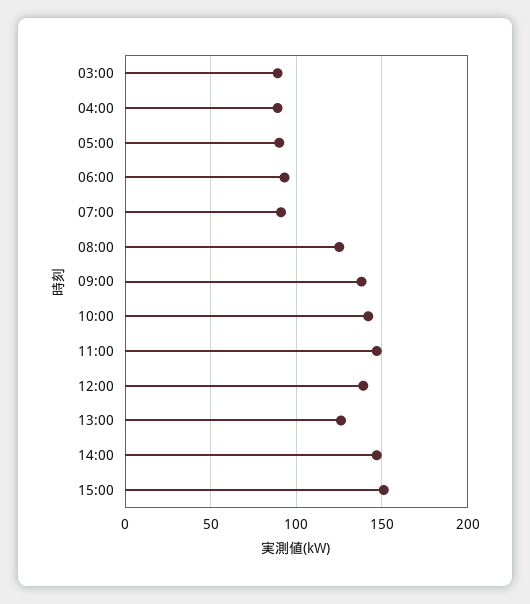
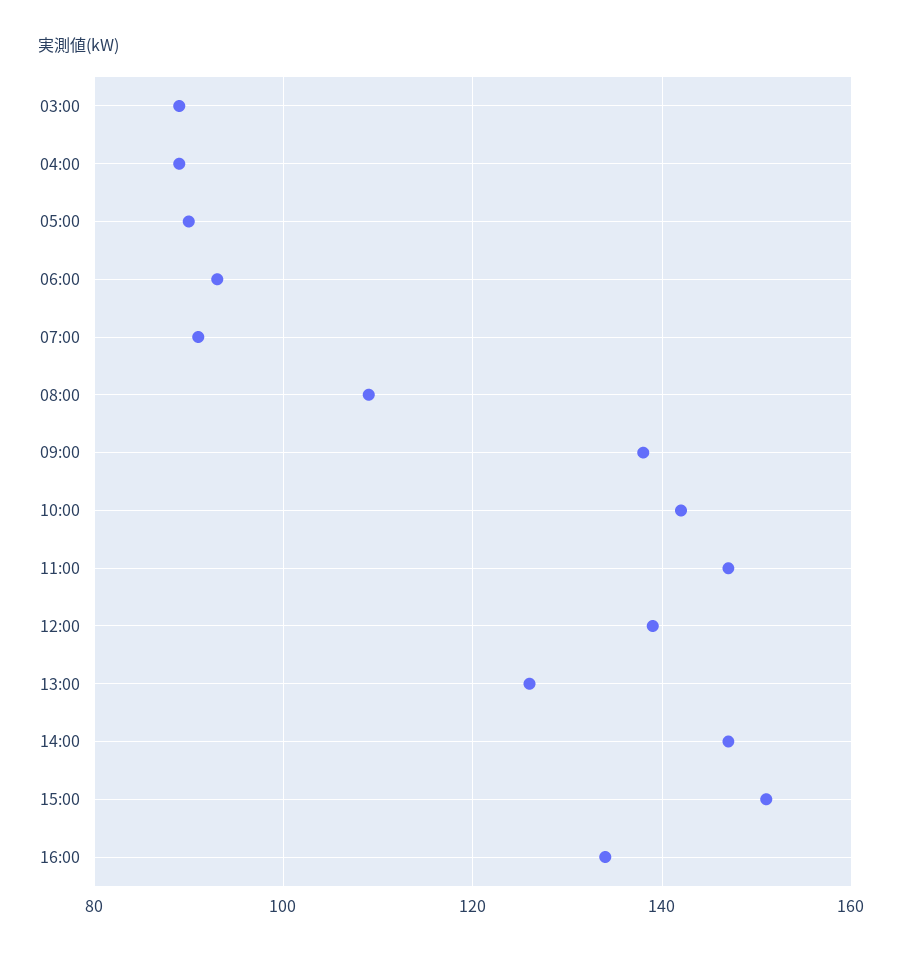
08:00: 125 -> 110
16:00: none -> 135

